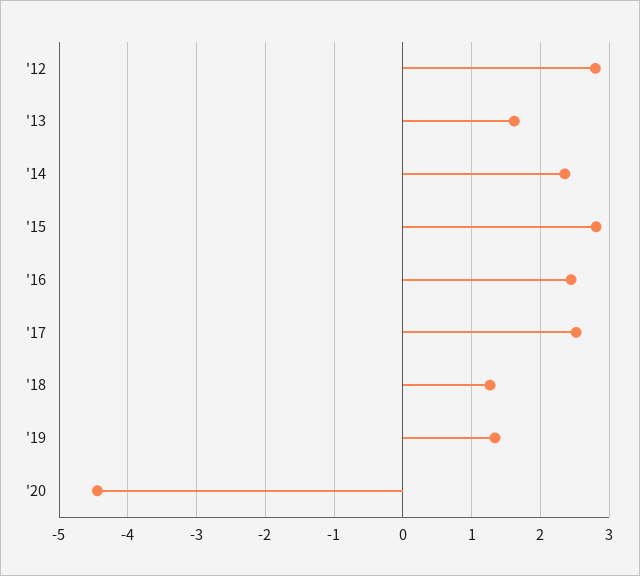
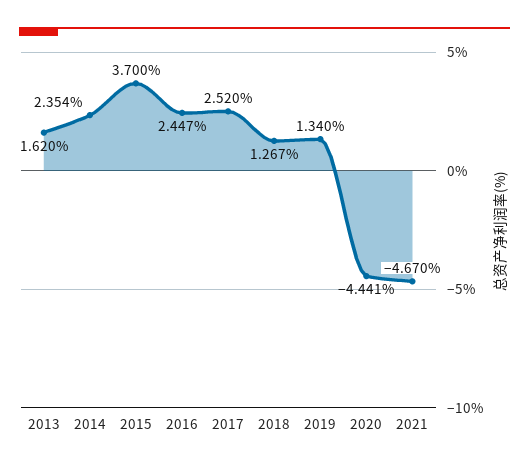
'12: 2.8 -> none
'15: 2.8 -> 3.7
2021: none -> -4.67

